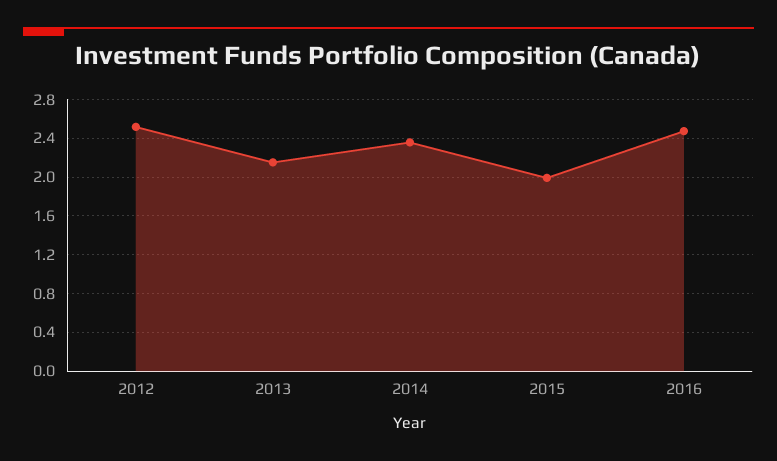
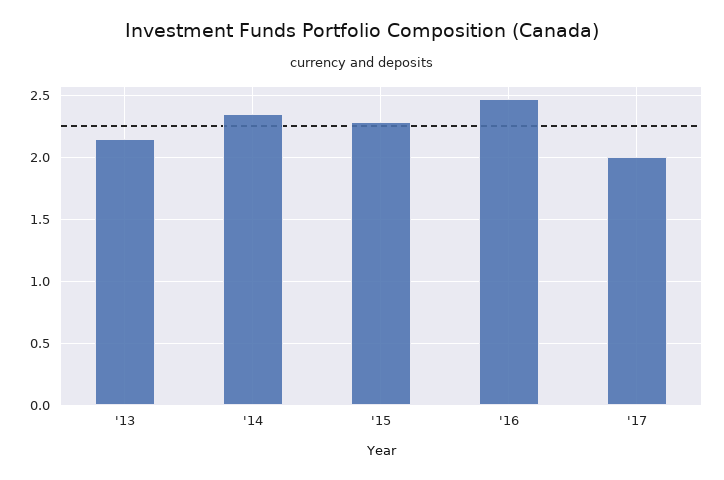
2012: 2.5 -> none
2015: 2 -> 2.3
'17: none -> 2

